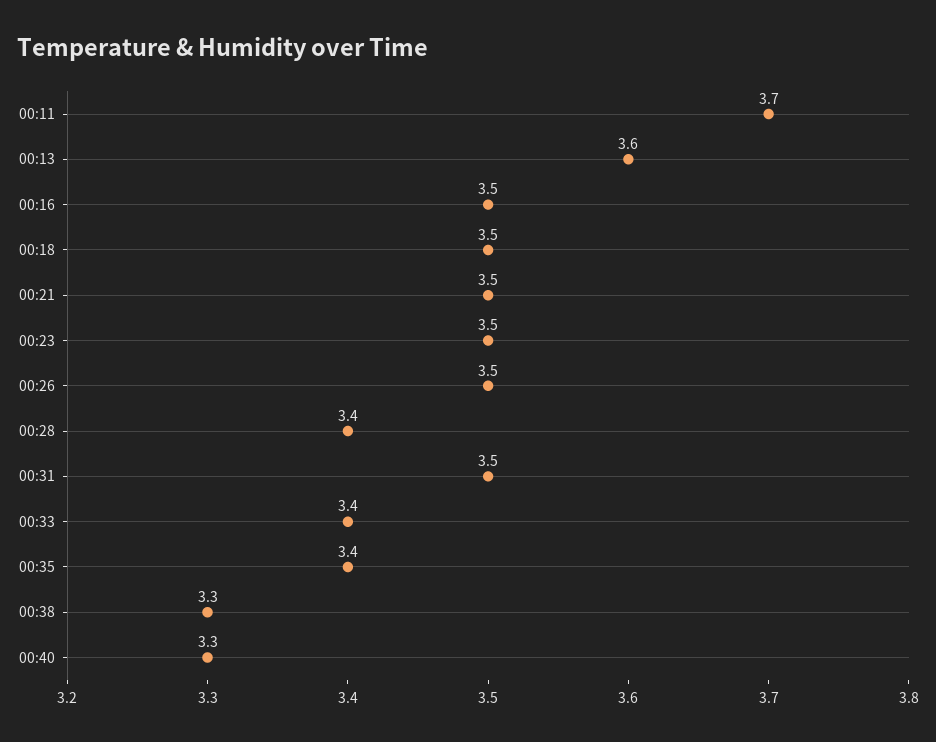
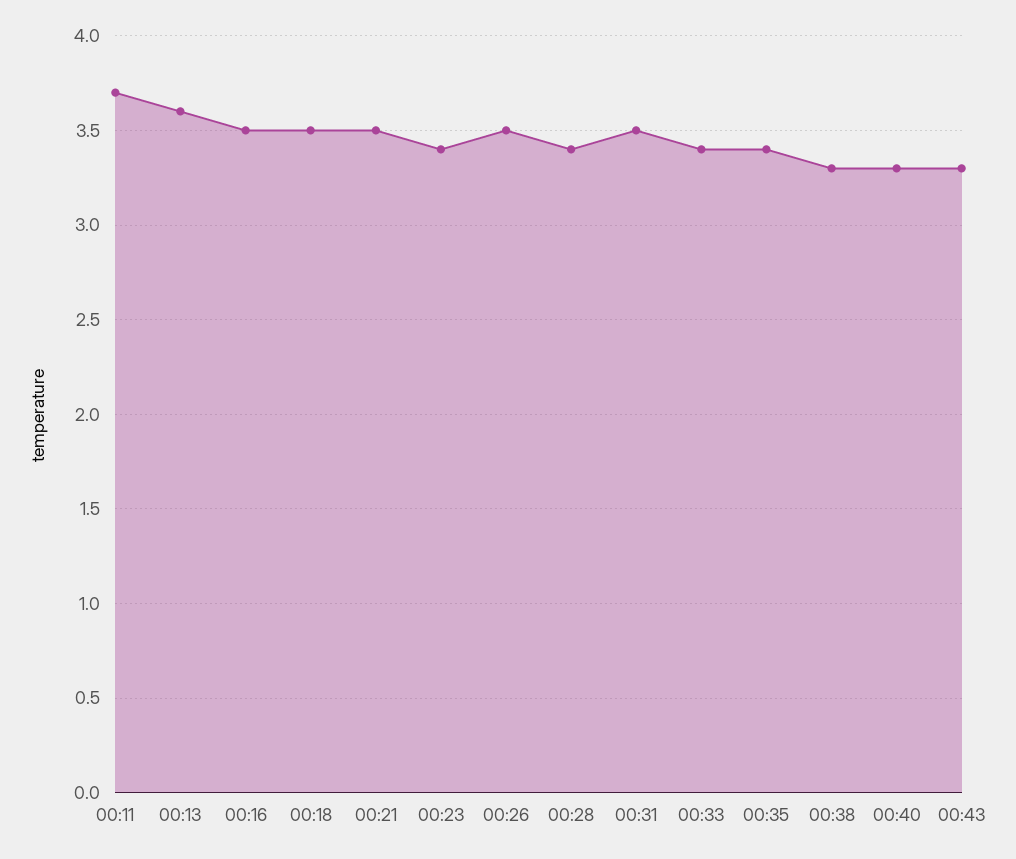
00:23: 3.5 -> 3.4
00:43: none -> 3.3

